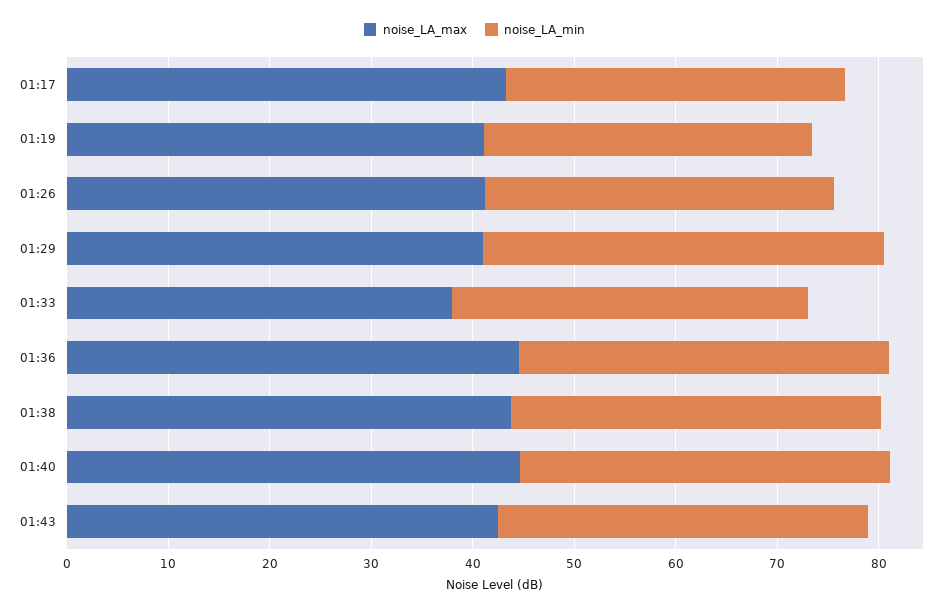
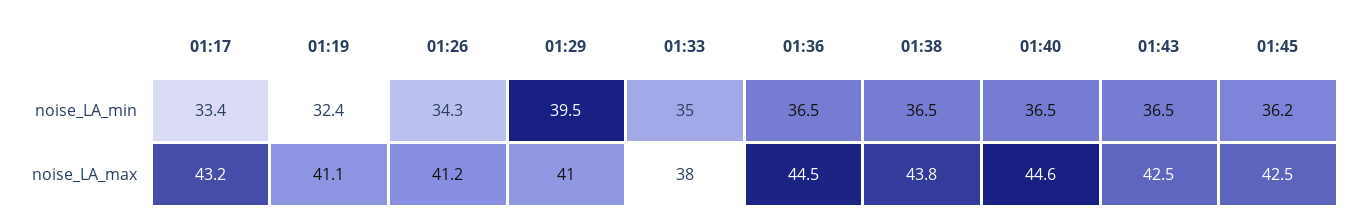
noise_LA_min, 01:45: none -> 36.2
noise_LA_max, 01:45: none -> 42.5

